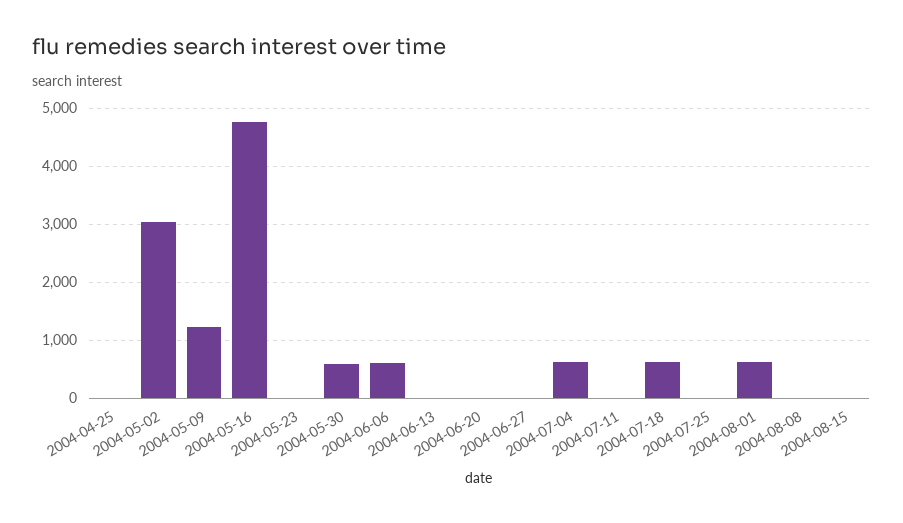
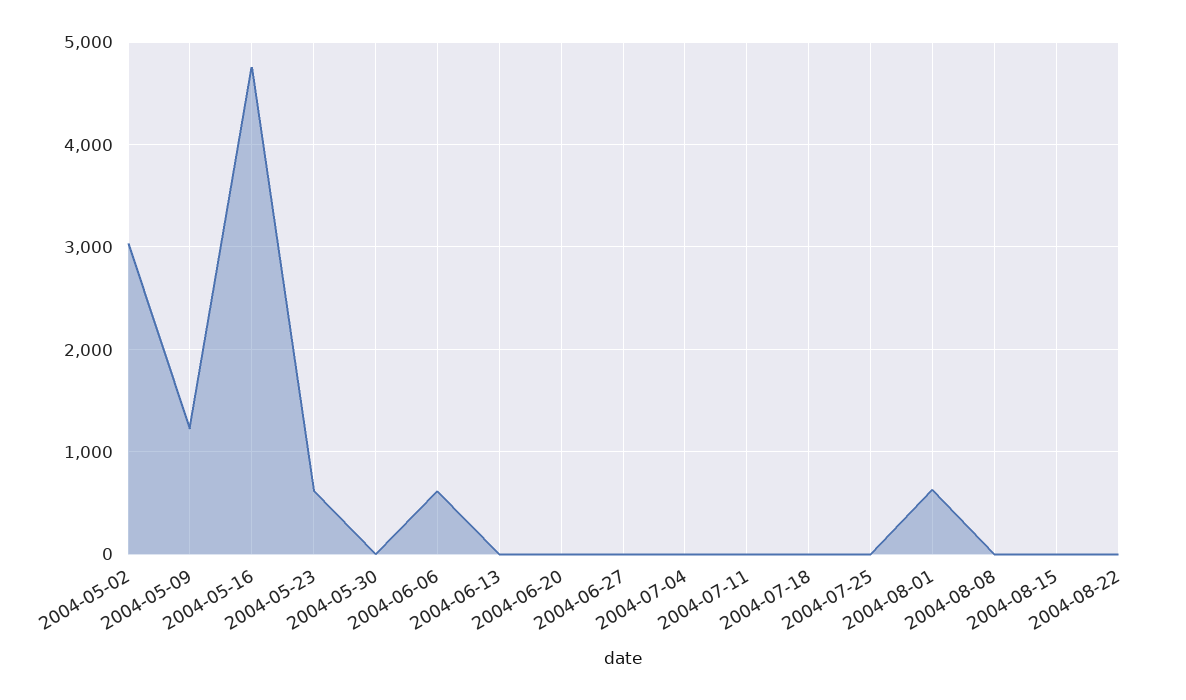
2004-04-25: 0 -> none
2004-05-23: 0 -> 600
2004-05-30: 600 -> 0
2004-07-04: 600 -> 0
2004-07-18: 600 -> 0
2004-08-22: none -> 0

